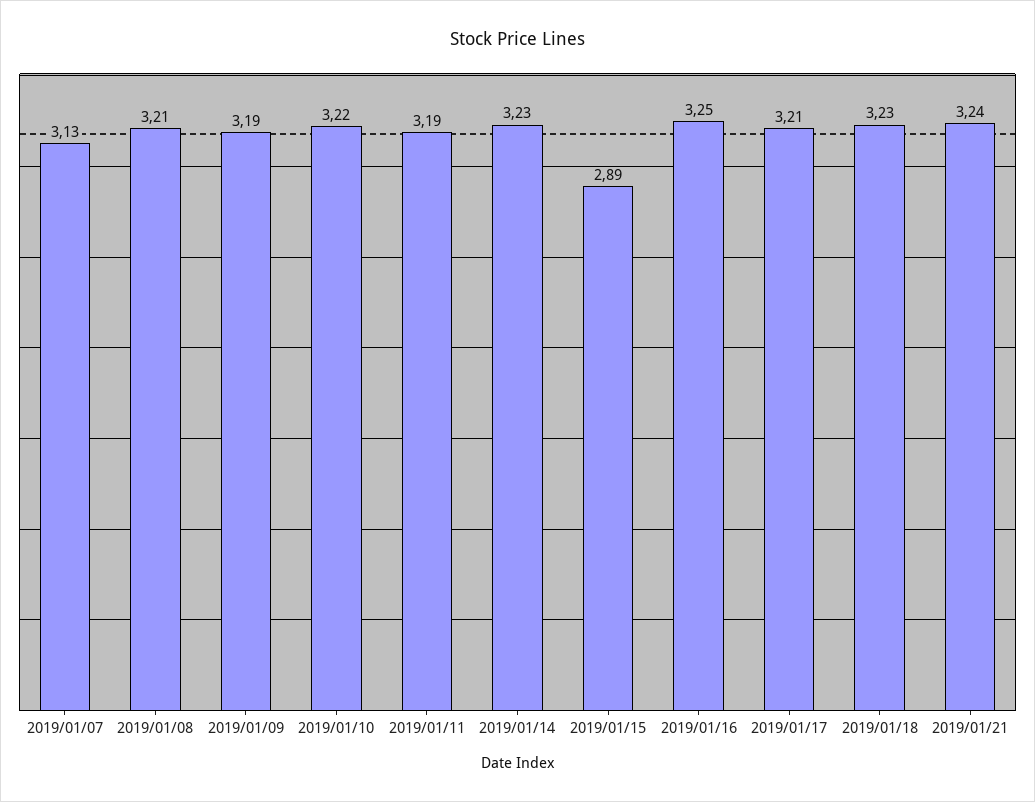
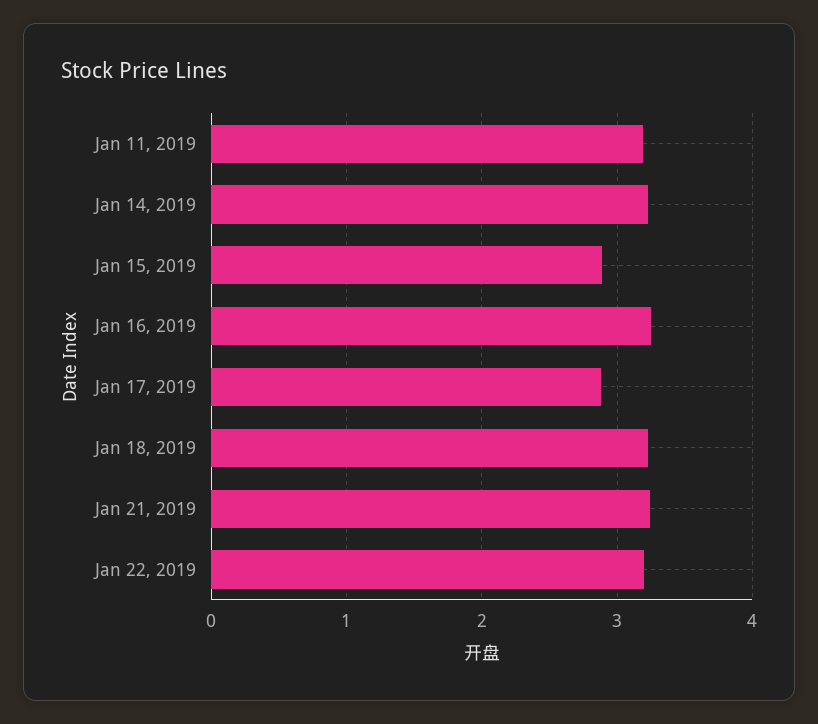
2019/01/07: 3.13 -> none
2019/01/08: 3.21 -> none
2019/01/09: 3.19 -> none
2019/01/10: 3.22 -> none
2019/01/17: 3.21 -> 2.9
Jan 22, 2019: none -> 3.2

